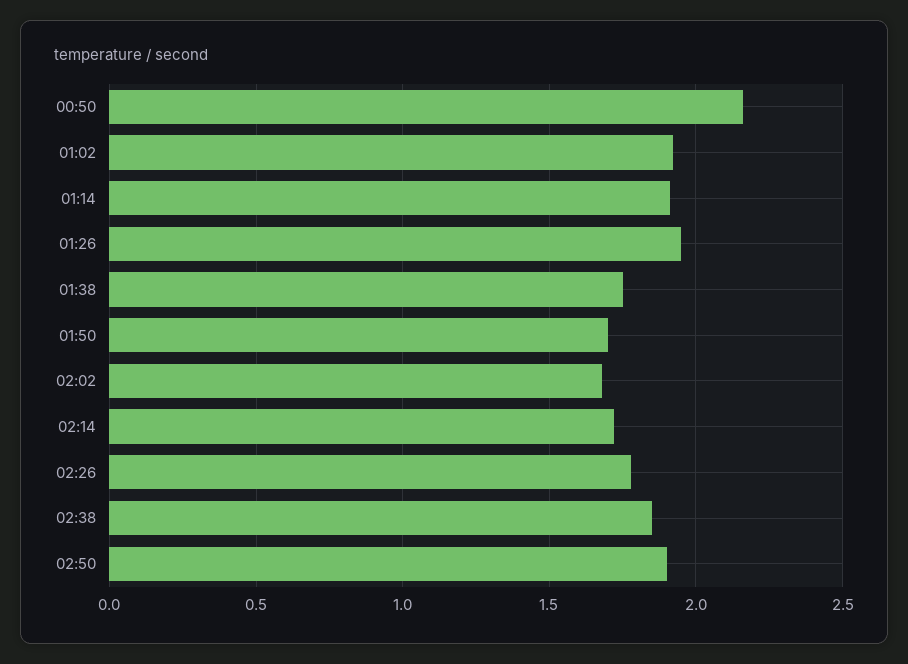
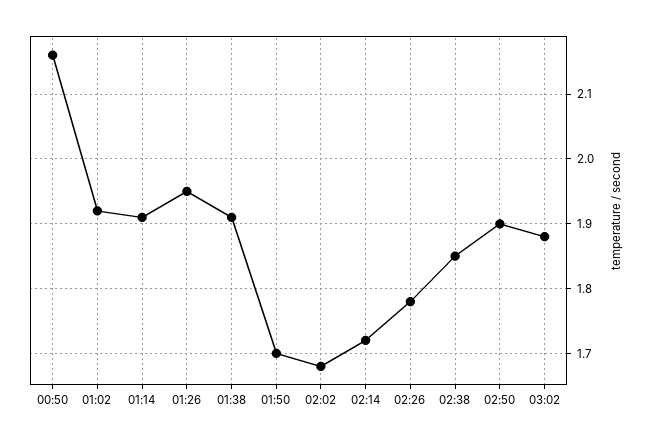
01:38: 1.75 -> 1.91
03:02: none -> 1.88

